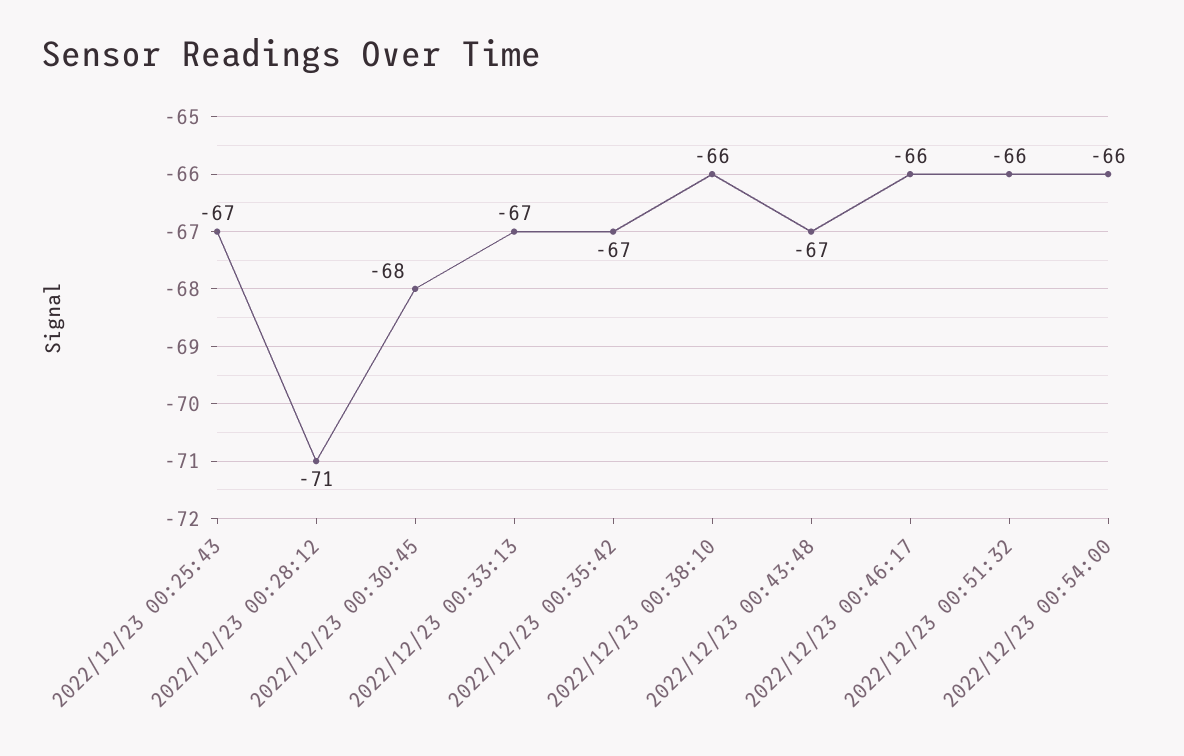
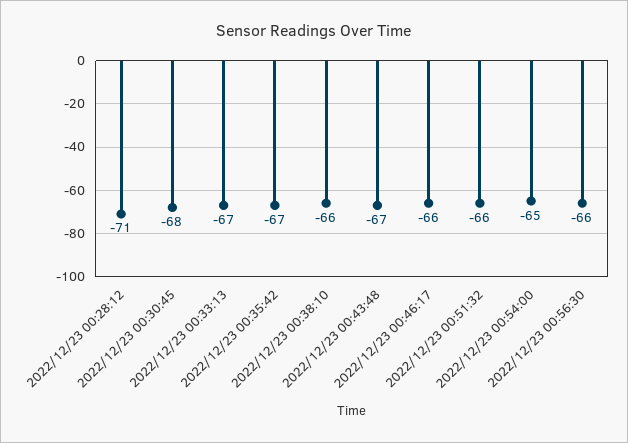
2022/12/23 00:25:43: -67 -> none
2022/12/23 00:54:00: -66 -> -65
2022/12/23 00:56:30: none -> -66

